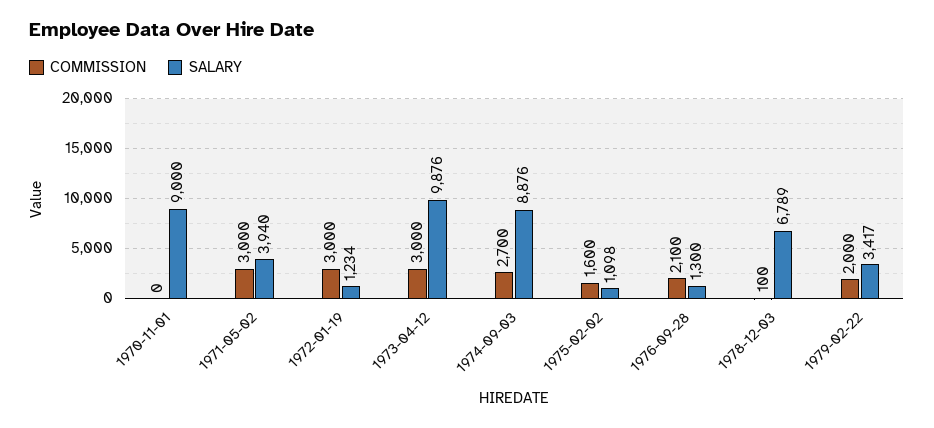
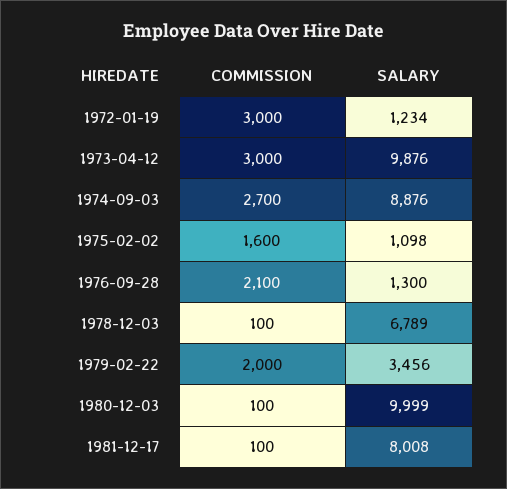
COMMISSION, 1970-11-01: 0 -> none
SALARY, 1970-11-01: 9000 -> none
COMMISSION, 1971-05-02: 3000 -> none
SALARY, 1971-05-02: 3940 -> none
SALARY, 1979-02-22: 3417 -> 3456
COMMISSION, 1980-12-03: none -> 100
SALARY, 1980-12-03: none -> 9999
COMMISSION, 1981-12-17: none -> 100
SALARY, 1981-12-17: none -> 8008

